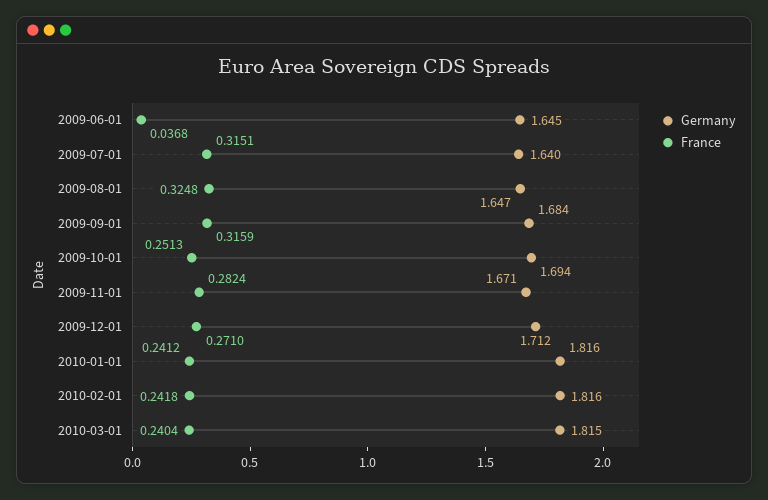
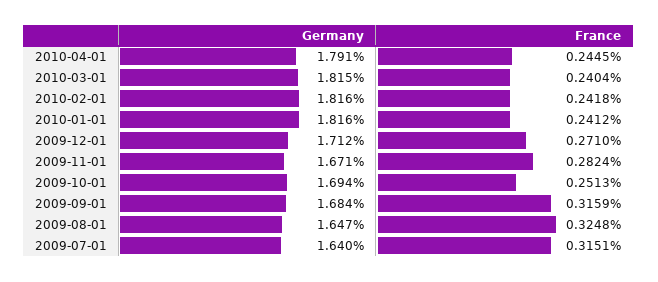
Germany, 2009-06-01: 1.645 -> none
France, 2009-06-01: 0.0368 -> none
Germany, 2010-04-01: none -> 1.791
France, 2010-04-01: none -> 0.2445

